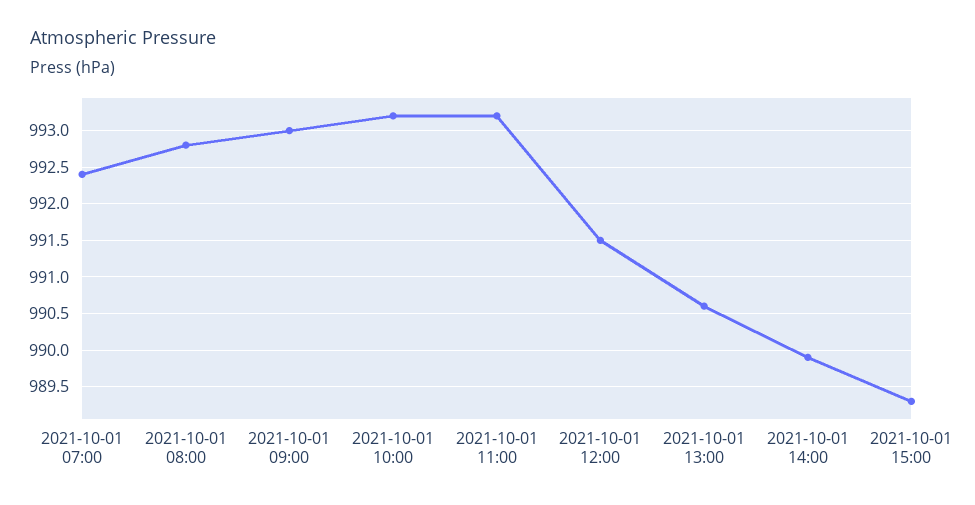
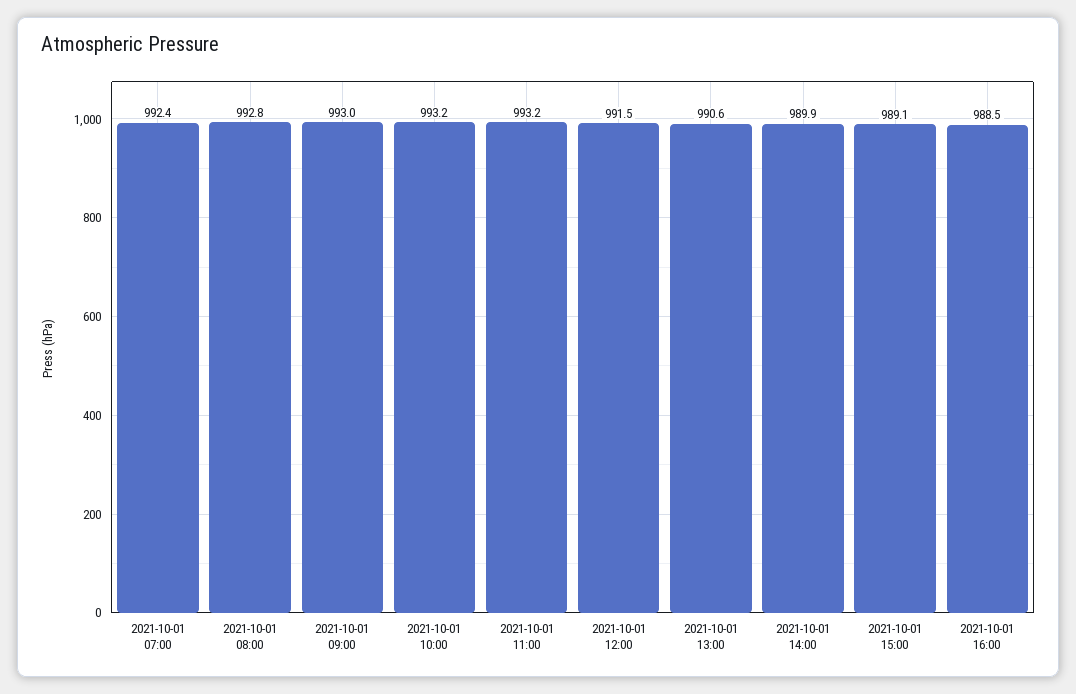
2021-10-01 15:00: 989.3 -> 989.1
2021-10-01 16:00: none -> 988.5

